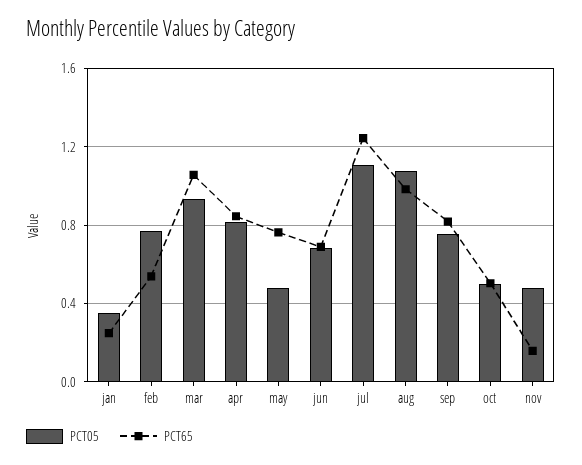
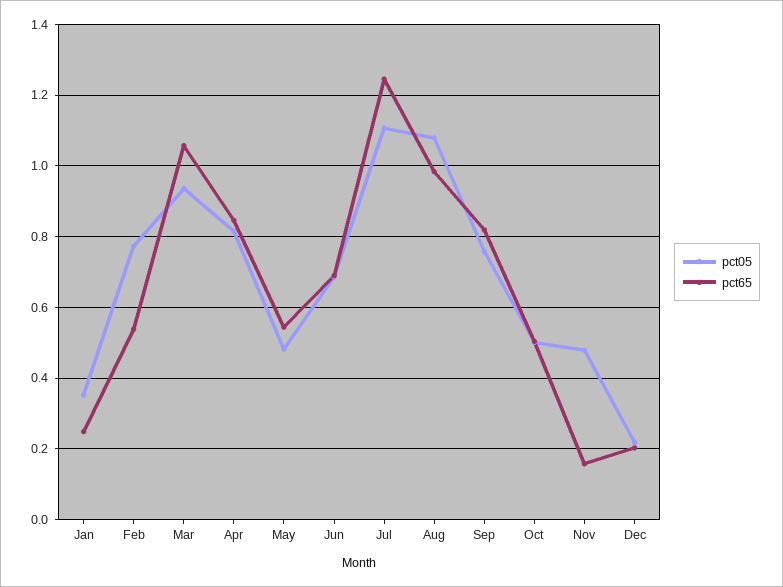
PCT65, may: 0.75 -> 0.54
PCT05, Dec: none -> 0.22
PCT65, Dec: none -> 0.2

